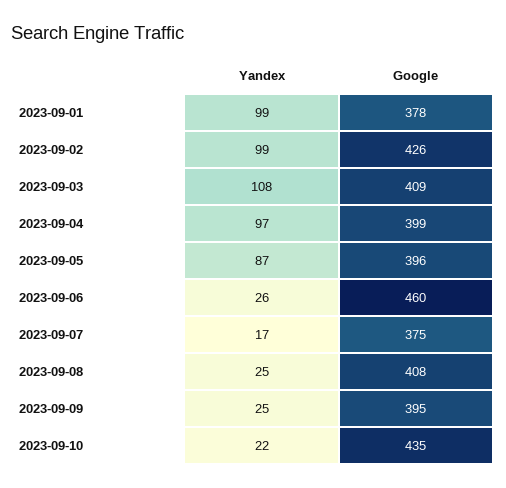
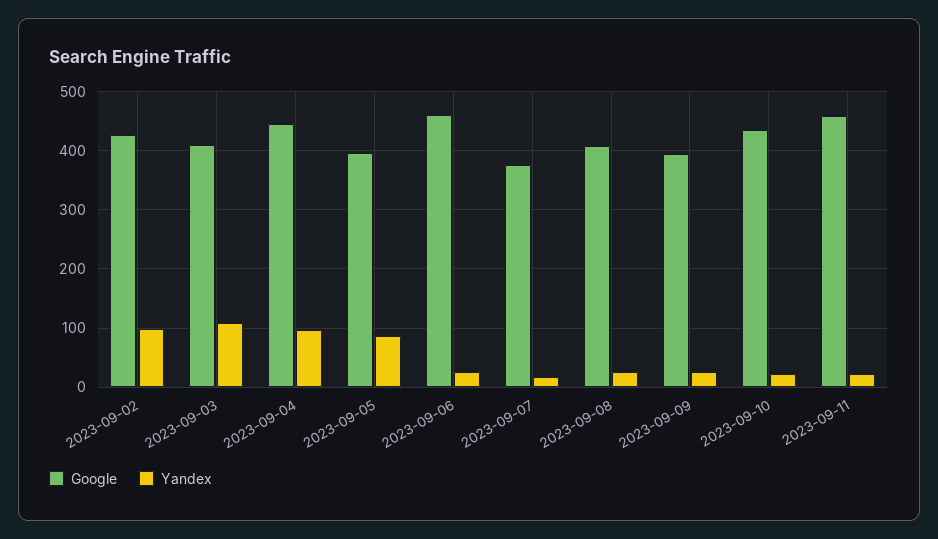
Yandex, 2023-09-01: 99 -> none
Google, 2023-09-01: 378 -> none
Google, 2023-09-04: 399 -> 440
Google, 2023-09-11: none -> 460
Yandex, 2023-09-11: none -> 20

